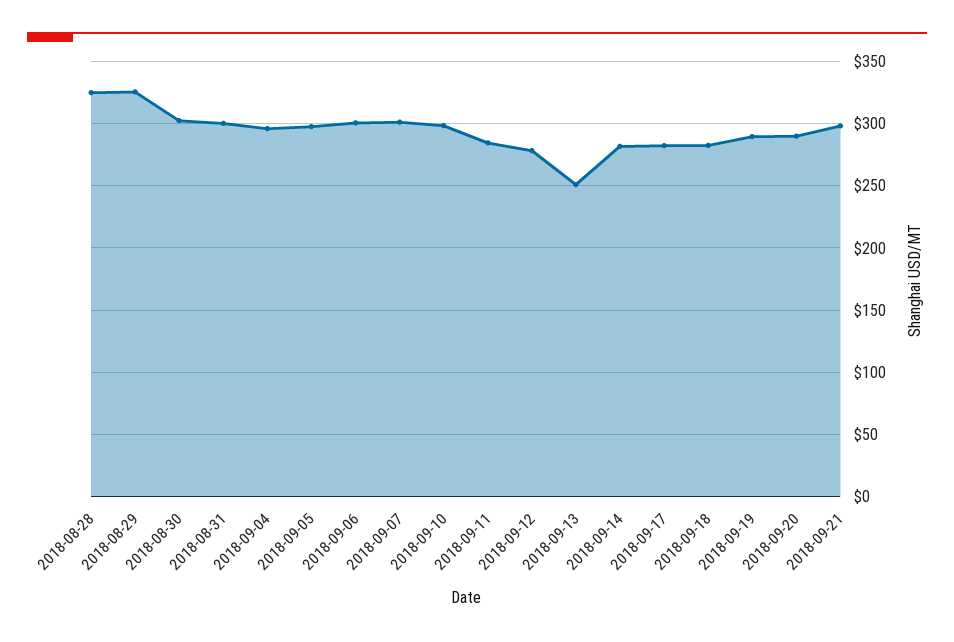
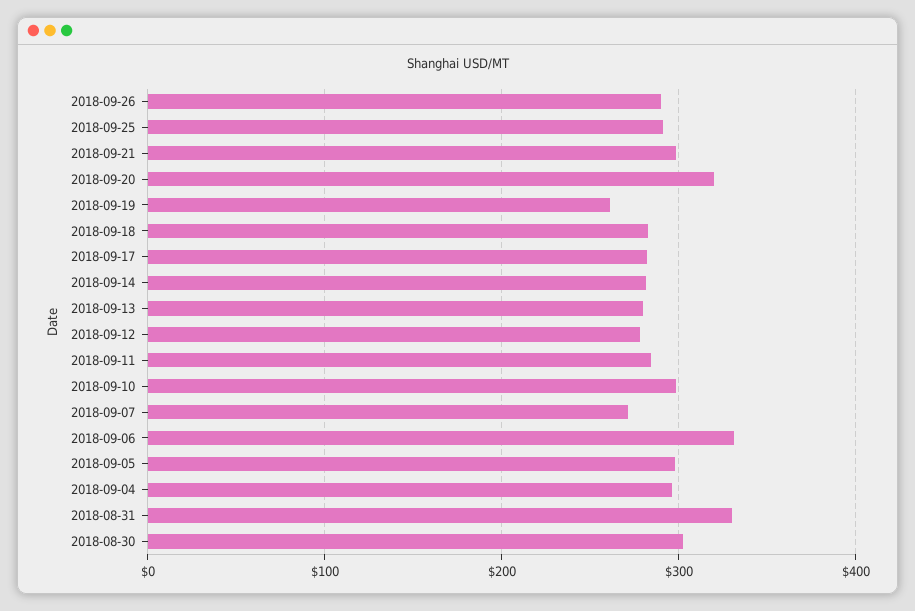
2018-08-28: 325 -> none
2018-08-29: 325 -> none
2018-08-31: 300 -> 330
2018-09-06: 300 -> 330
2018-09-07: 300 -> 270
2018-09-13: 250 -> 280
2018-09-19: 290 -> 260
2018-09-20: 290 -> 320
2018-09-26: none -> 290
2018-09-25: none -> 290

